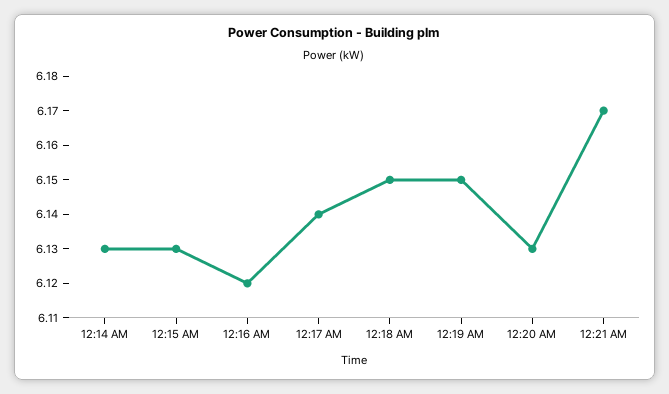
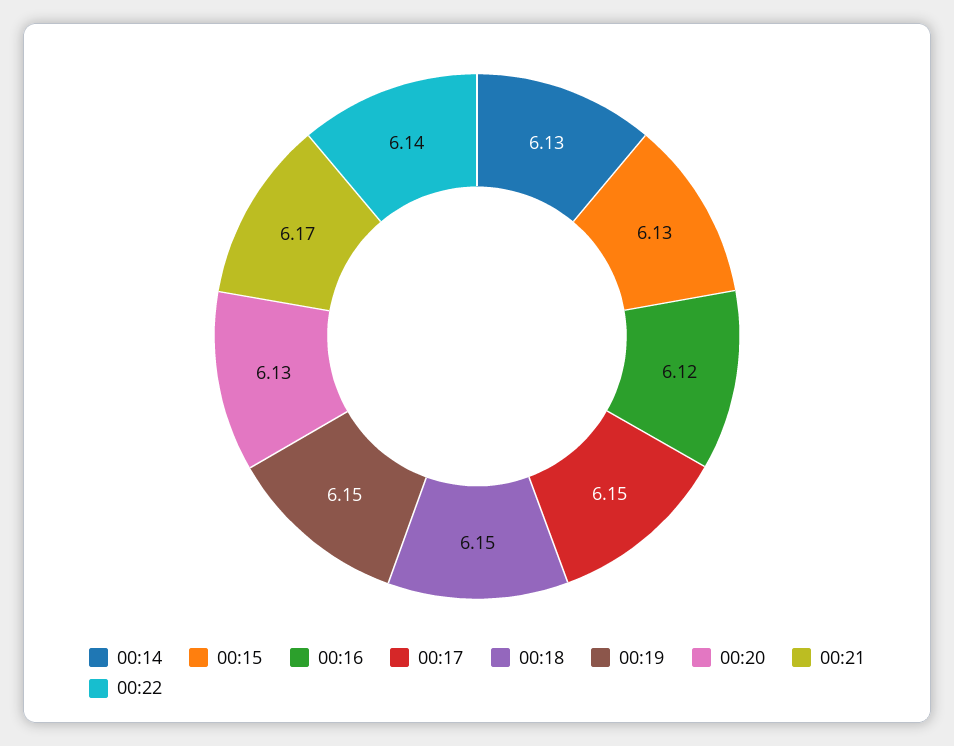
12:17 AM: 6.14 -> 6.15
00:22: none -> 6.14

